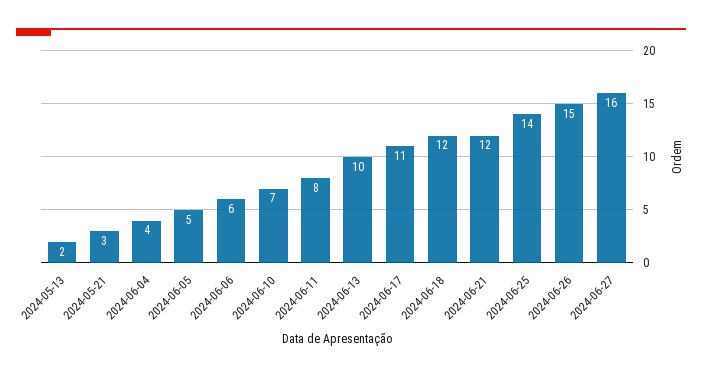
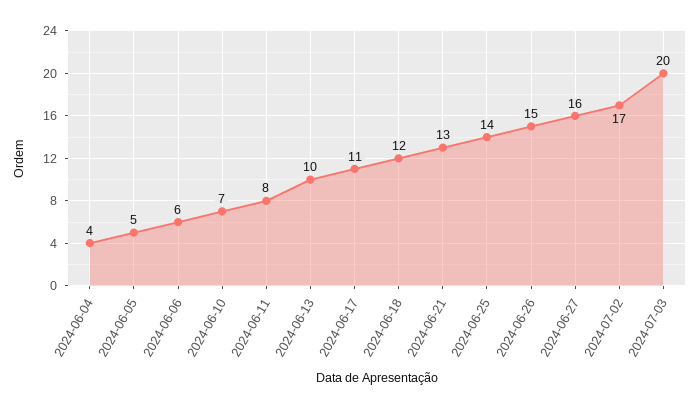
2024-05-13: 2 -> none
2024-05-21: 3 -> none
2024-06-21: 12 -> 13
2024-07-02: none -> 17
2024-07-03: none -> 20

